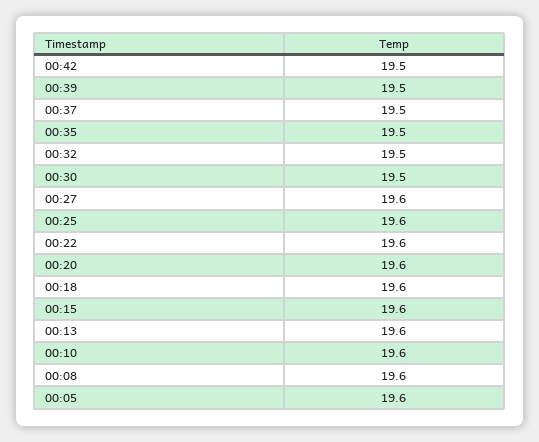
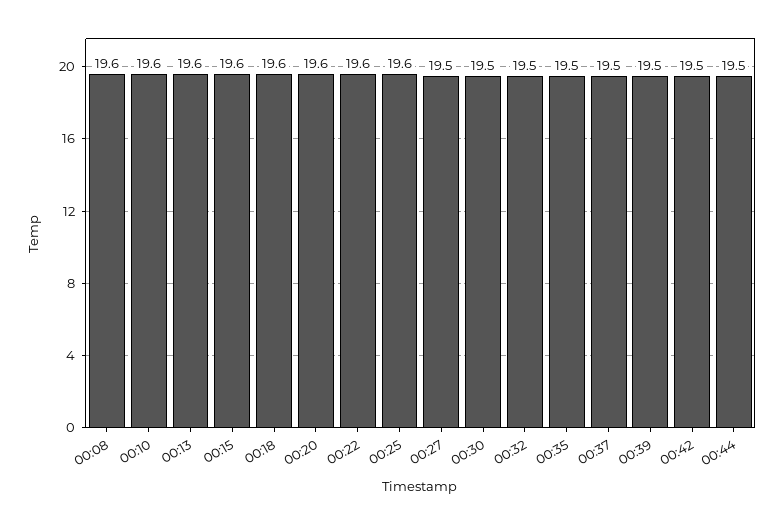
00:27: 19.6 -> 19.5
00:05: 19.6 -> none
00:44: none -> 19.5

